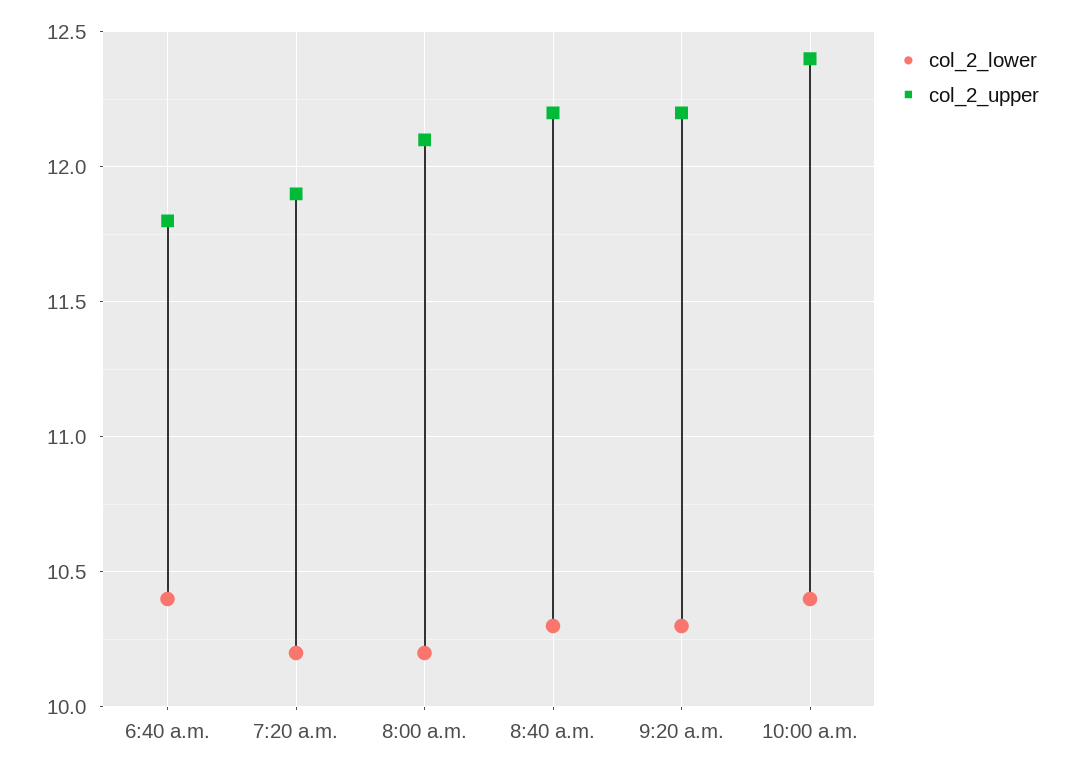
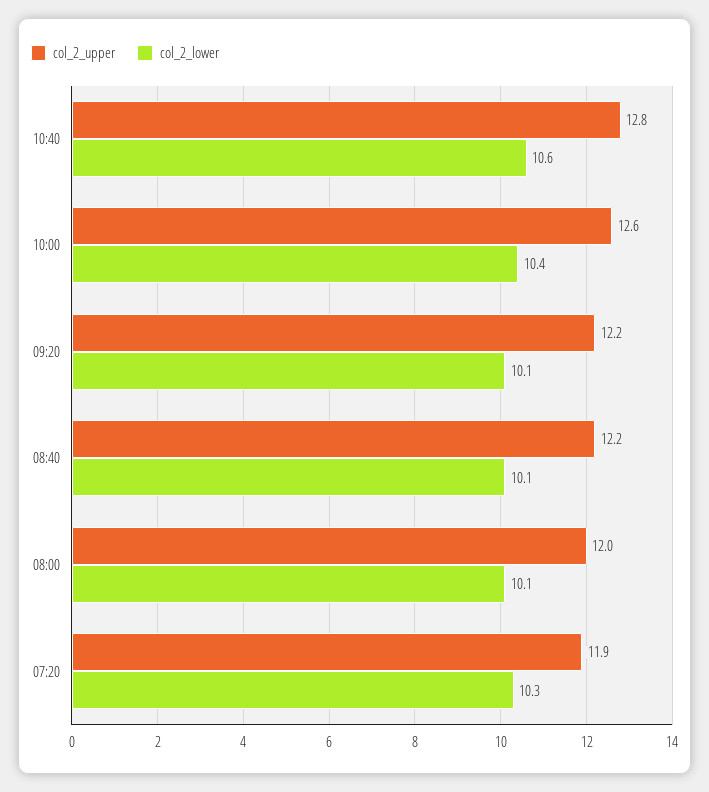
col_2_lower, 6:40 a.m.: 10.4 -> none
col_2_upper, 6:40 a.m.: 11.8 -> none
col_2_lower, 7:20 a.m.: 10.2 -> 10.3
col_2_lower, 8:00 a.m.: 10.2 -> 10.1
col_2_upper, 8:00 a.m.: 12.1 -> 12
col_2_lower, 8:40 a.m.: 10.3 -> 10.1
col_2_lower, 9:20 a.m.: 10.3 -> 10.1
col_2_upper, 10:00 a.m.: 12.4 -> 12.6
col_2_upper, 10:40: none -> 12.8
col_2_lower, 10:40: none -> 10.6

